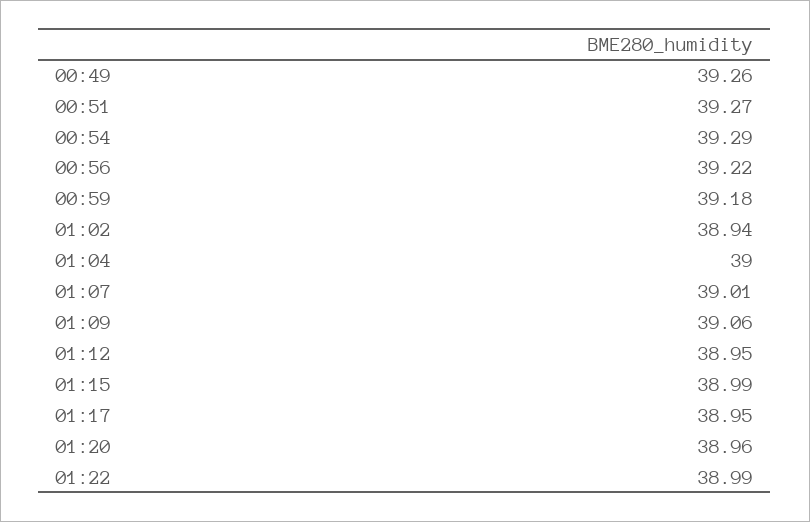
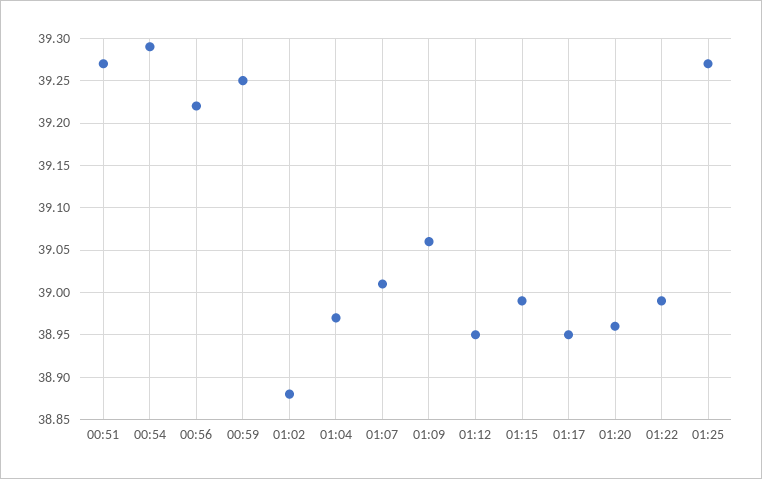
00:49: 39.26 -> none
00:59: 39.18 -> 39.25
01:02: 38.94 -> 38.88
01:04: 39 -> 38.97
01:25: none -> 39.27

